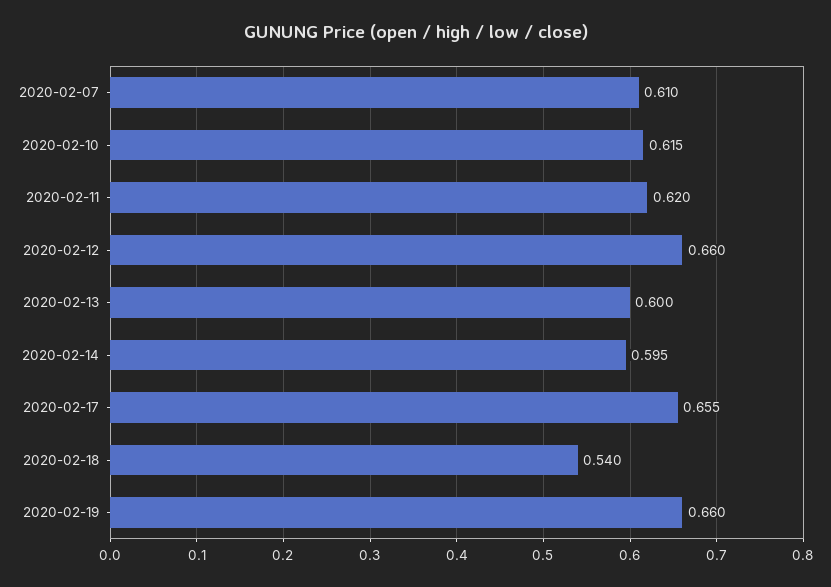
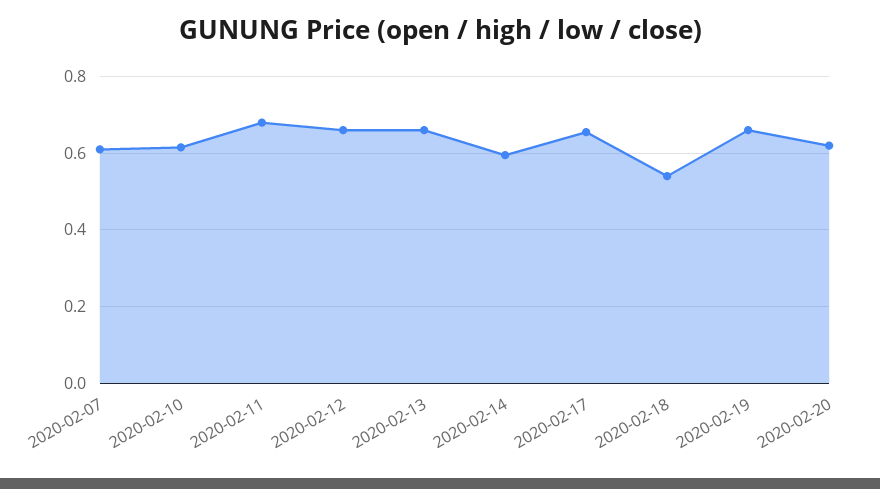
2020-02-11: 0.62 -> 0.68
2020-02-13: 0.6 -> 0.66
2020-02-20: none -> 0.62

